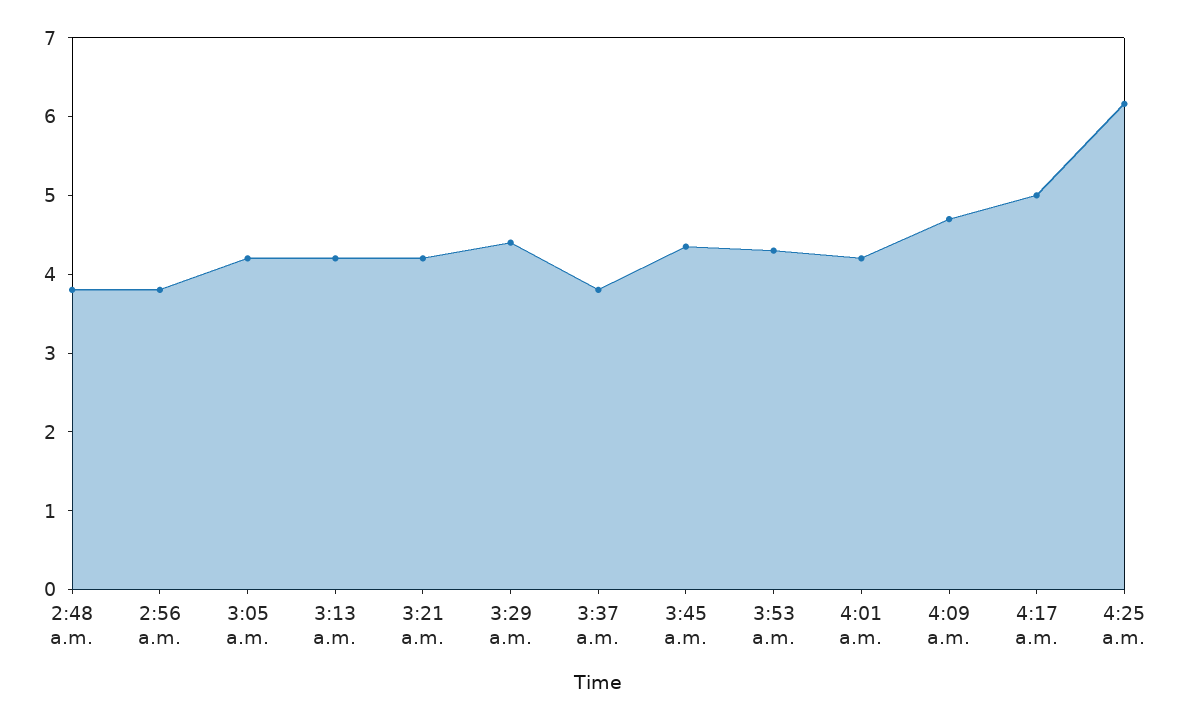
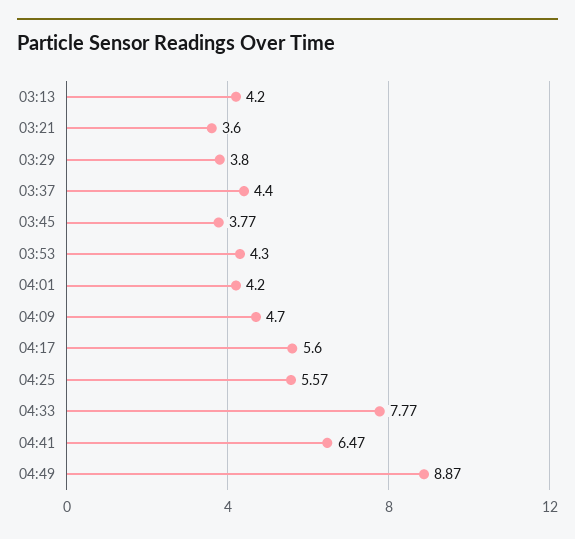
2:48 a.m.: 3.8 -> none
2:56 a.m.: 3.8 -> none
3:05 a.m.: 4.2 -> none
3:21 a.m.: 4.2 -> 3.6
3:29 a.m.: 4.4 -> 3.8
3:37 a.m.: 3.8 -> 4.4
3:45 a.m.: 4.4 -> 3.77
4:17 a.m.: 5 -> 5.6
4:25 a.m.: 6.2 -> 5.57
04:33: none -> 7.77
04:41: none -> 6.47
04:49: none -> 8.87

